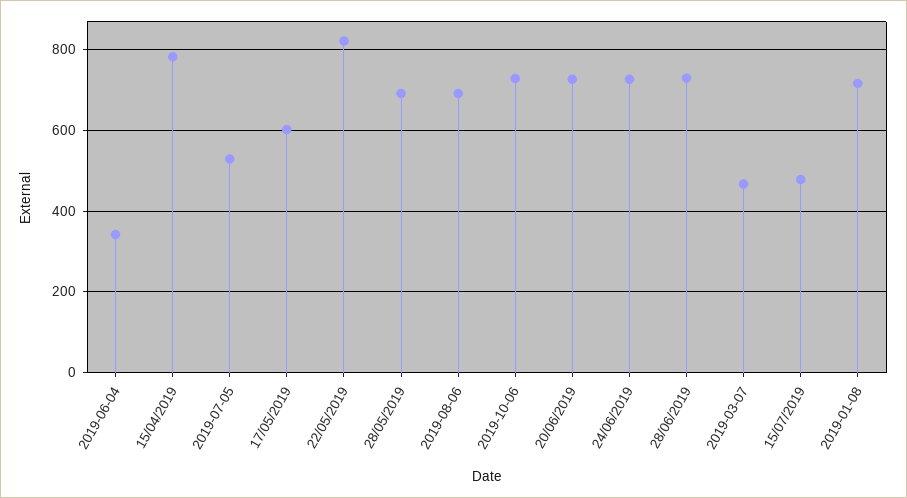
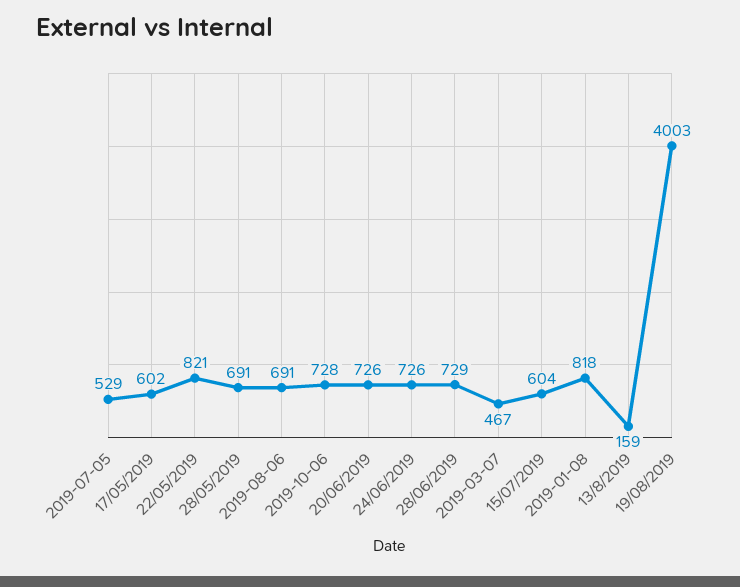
2019-06-04: 340 -> none
15/04/2019: 780 -> none
15/07/2019: 480 -> 604
2019-01-08: 720 -> 818
13/8/2019: none -> 159
19/08/2019: none -> 4003

